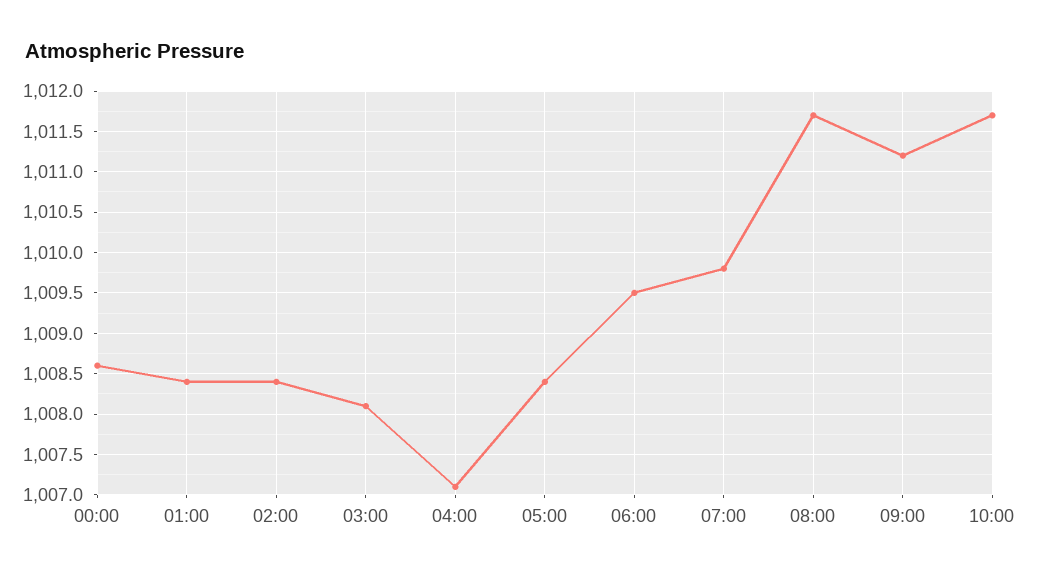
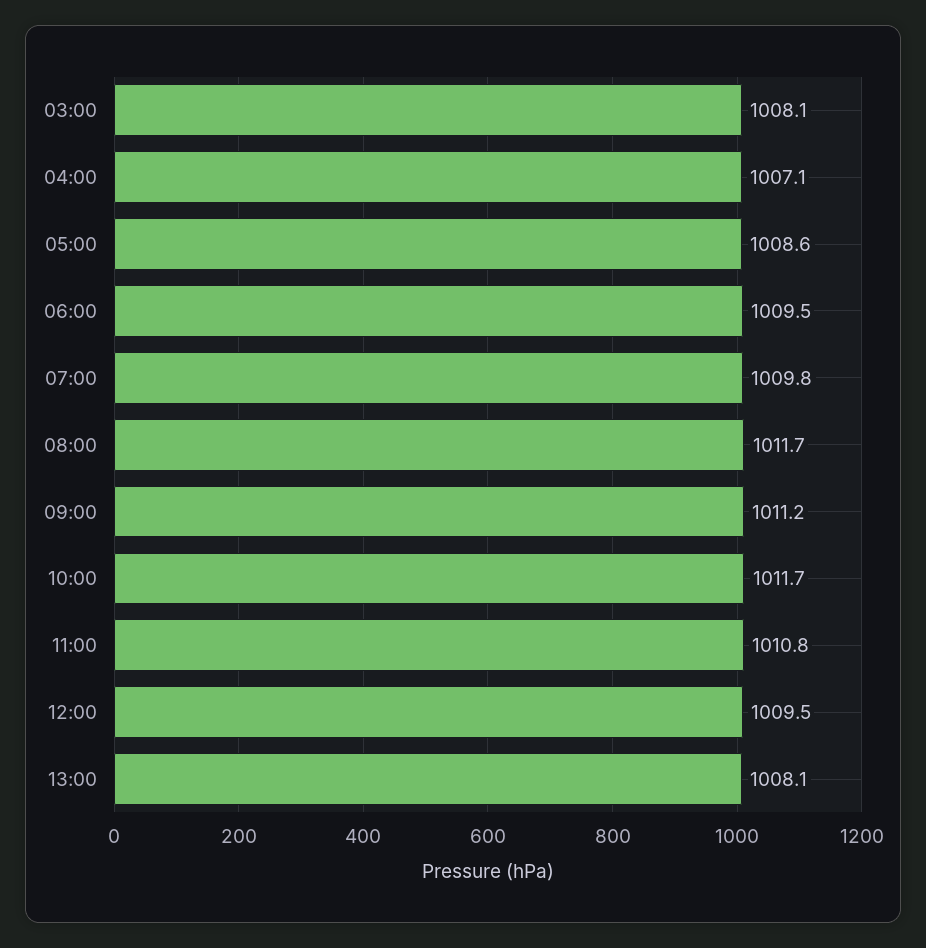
00:00: 1008.6 -> none
01:00: 1008.4 -> none
02:00: 1008.4 -> none
05:00: 1008.4 -> 1008.6
11:00: none -> 1010.8
12:00: none -> 1009.5
13:00: none -> 1008.1

